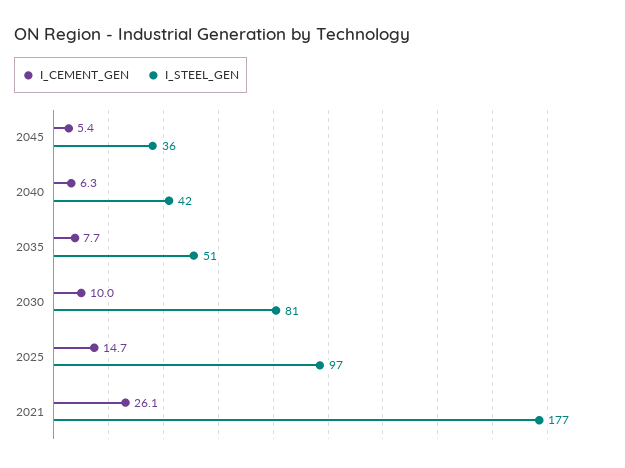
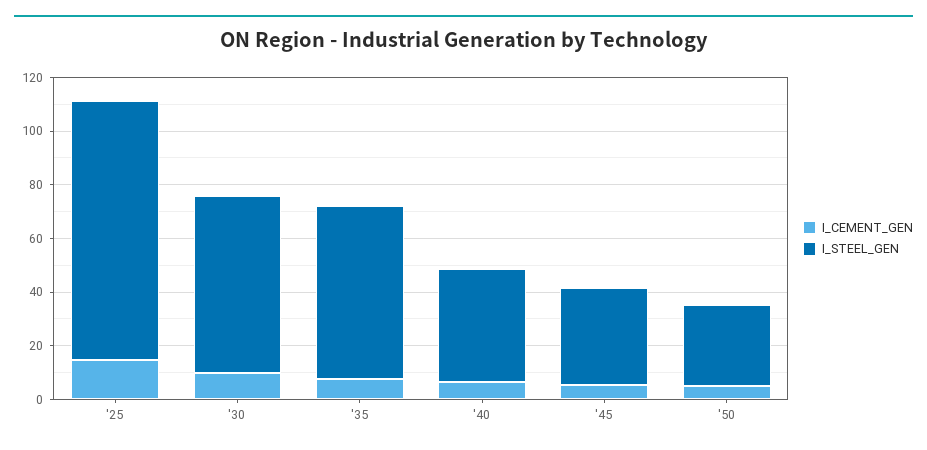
I_STEEL_GEN, 2035: 51 -> 65
I_STEEL_GEN, 2030: 81 -> 65
I_CEMENT_GEN, 2021: 26.1 -> none
I_STEEL_GEN, 2021: 177 -> none
I_CEMENT_GEN, '50: none -> 5
I_STEEL_GEN, '50: none -> 30

